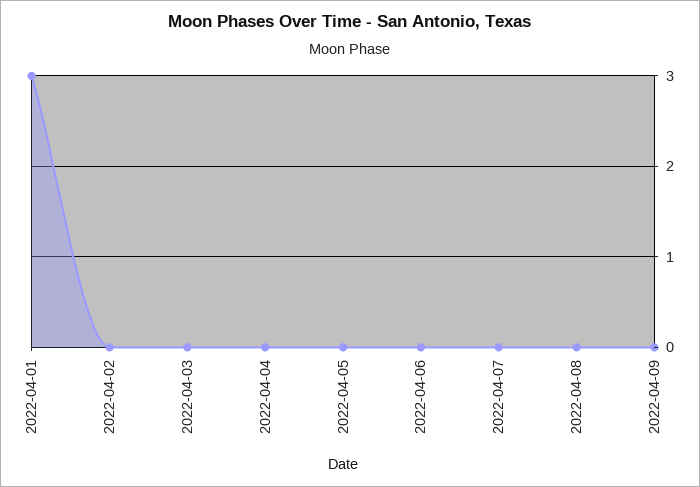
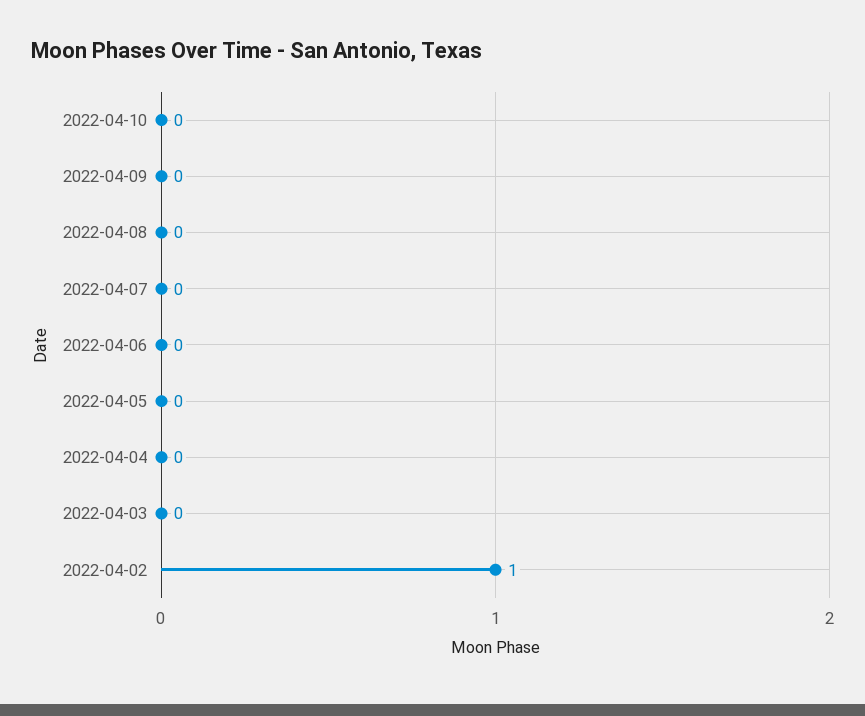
2022-04-01: 3 -> none
2022-04-02: 0 -> 1
2022-04-10: none -> 0

